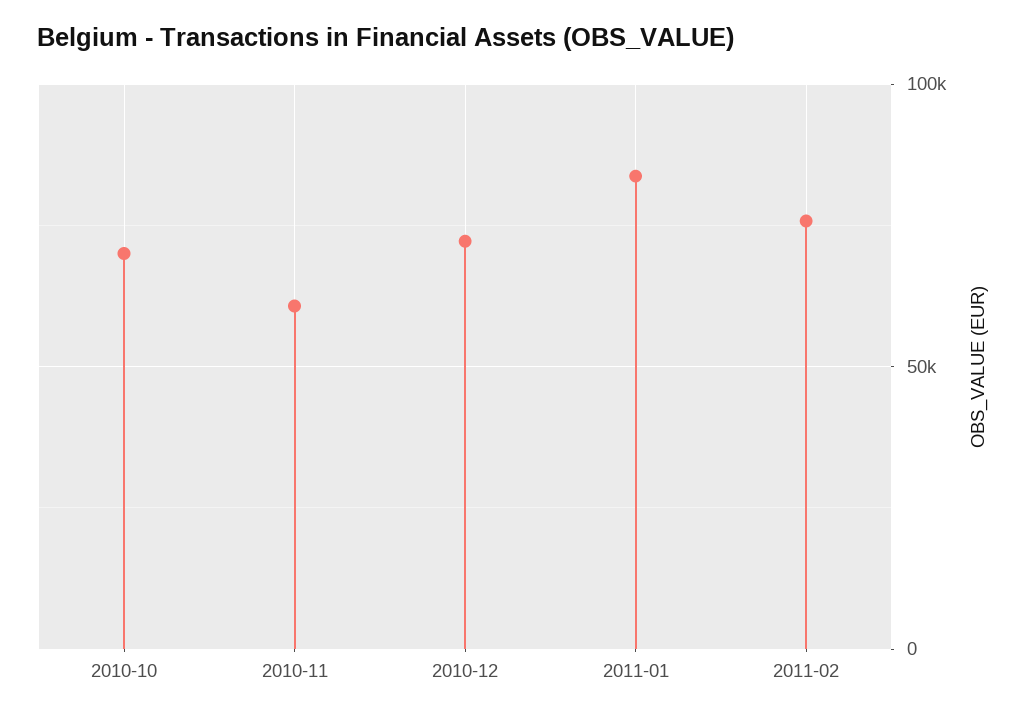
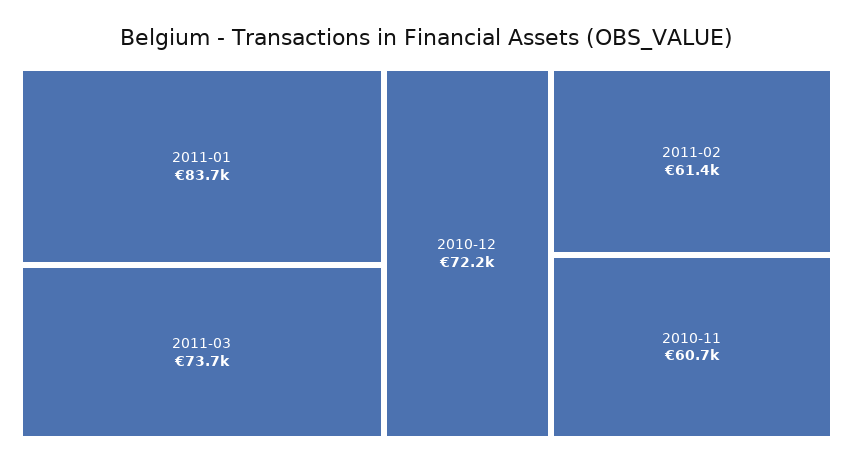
2010-10: 70000 -> none
2011-02: 75000 -> 61400
2011-03: none -> 73700

